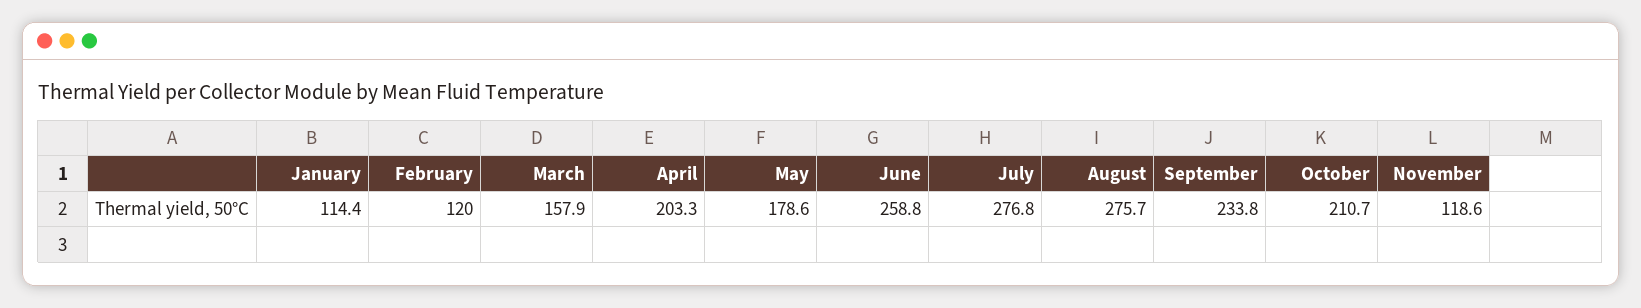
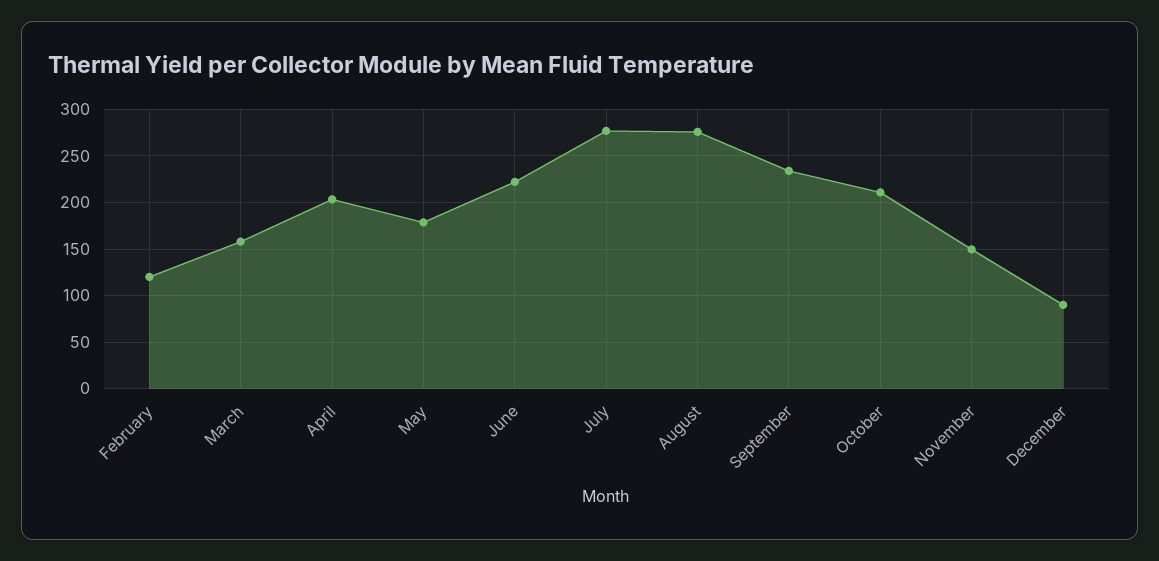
January: 114.4 -> none
June: 258.8 -> 220
November: 118.6 -> 150
December: none -> 90

